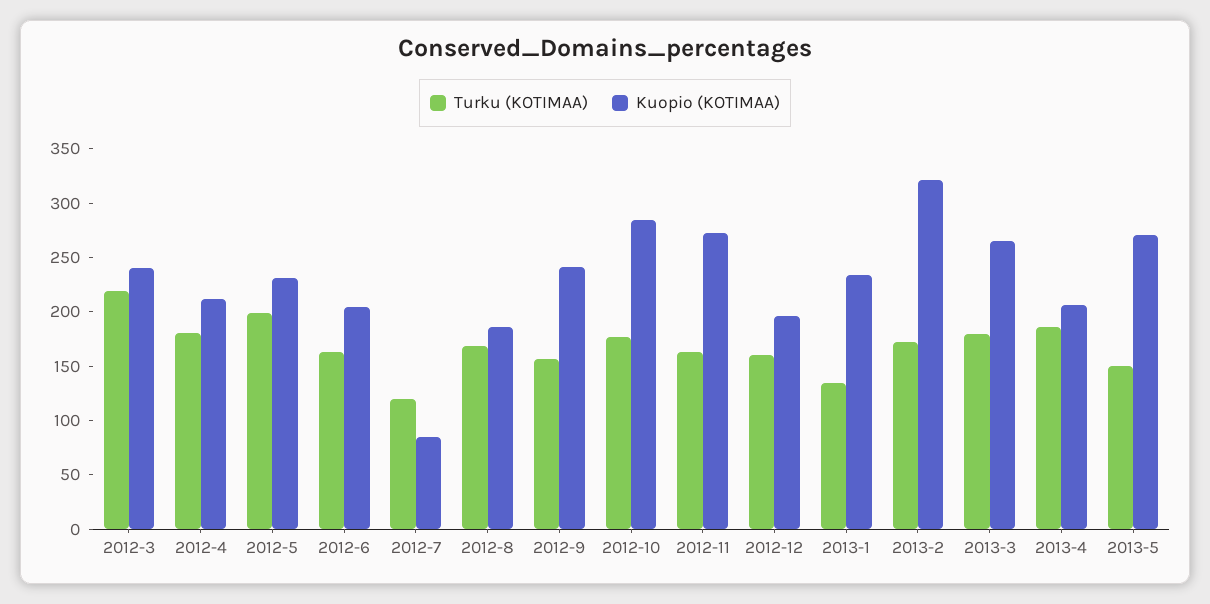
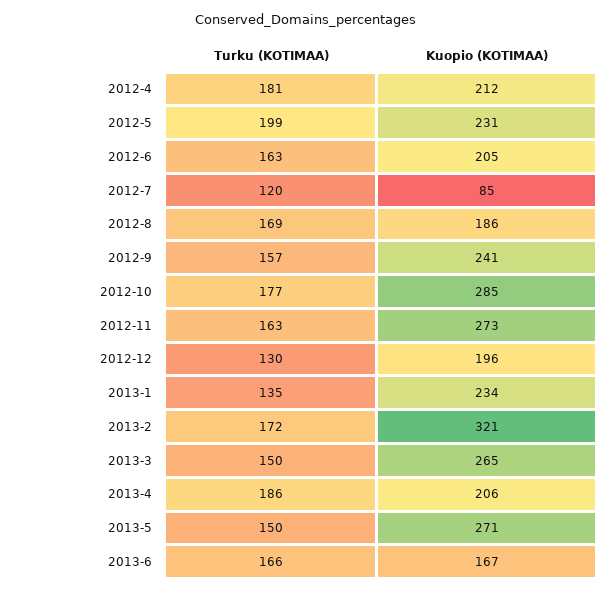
Turku (KOTIMAA), 2012-3: 220 -> none
Kuopio (KOTIMAA), 2012-3: 240 -> none
Turku (KOTIMAA), 2012-12: 160 -> 130
Turku (KOTIMAA), 2013-3: 180 -> 150
Turku (KOTIMAA), 2013-6: none -> 166
Kuopio (KOTIMAA), 2013-6: none -> 167

